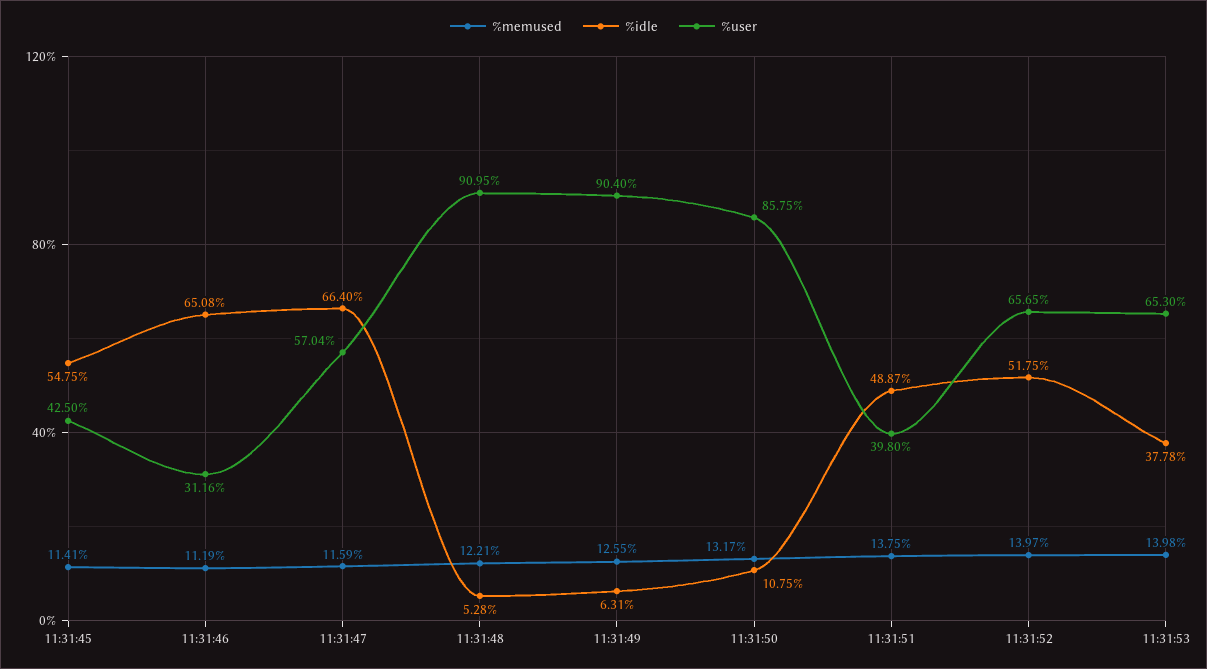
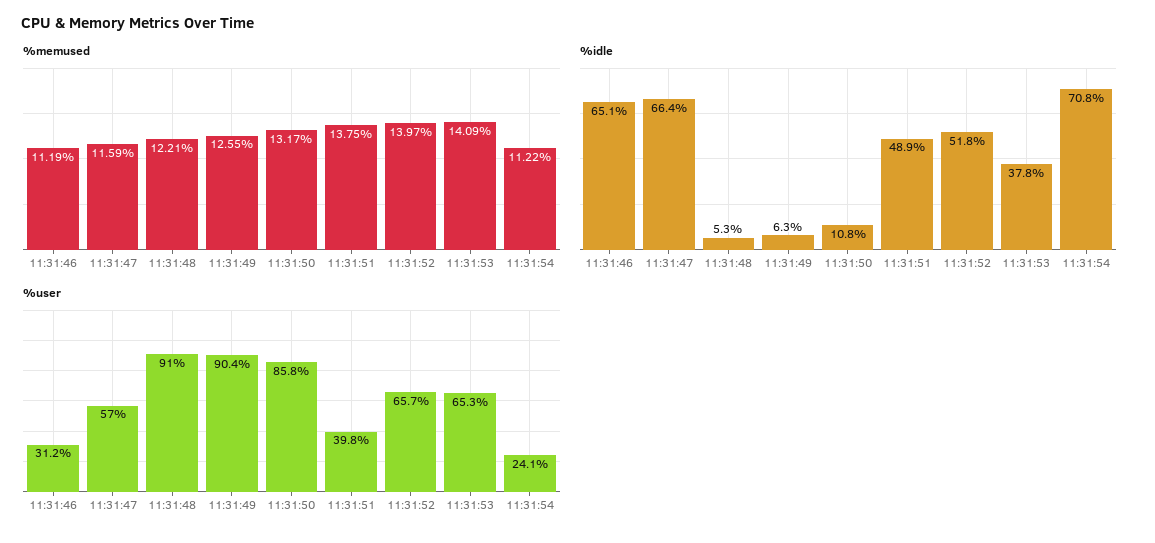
%memused, 11:31:45: 11.41 -> none
%idle, 11:31:45: 54.75 -> none
%user, 11:31:45: 42.5 -> none
%memused, 11:31:53: 13.98 -> 14.09
%memused, 11:31:54: none -> 11.22
%idle, 11:31:54: none -> 70.8
%user, 11:31:54: none -> 24.1

